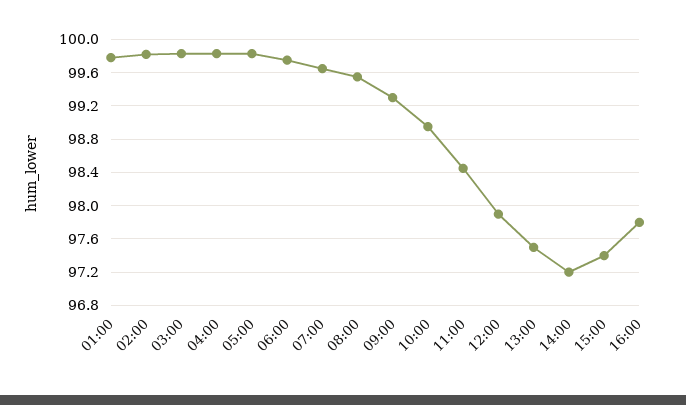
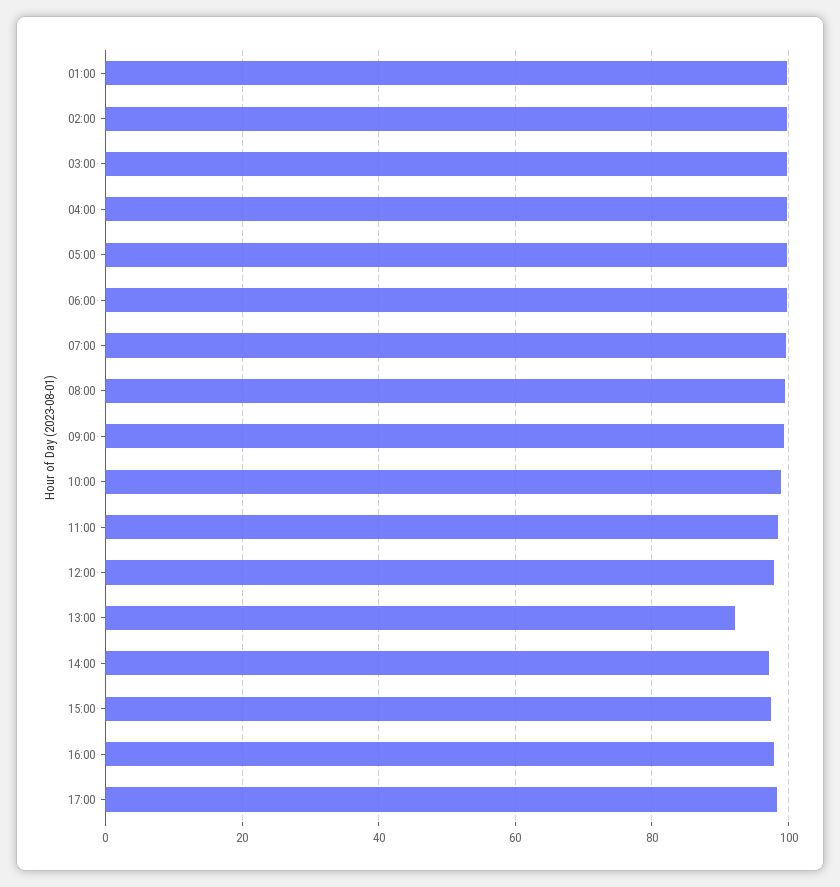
13:00: 97.5 -> 92
17:00: none -> 98

